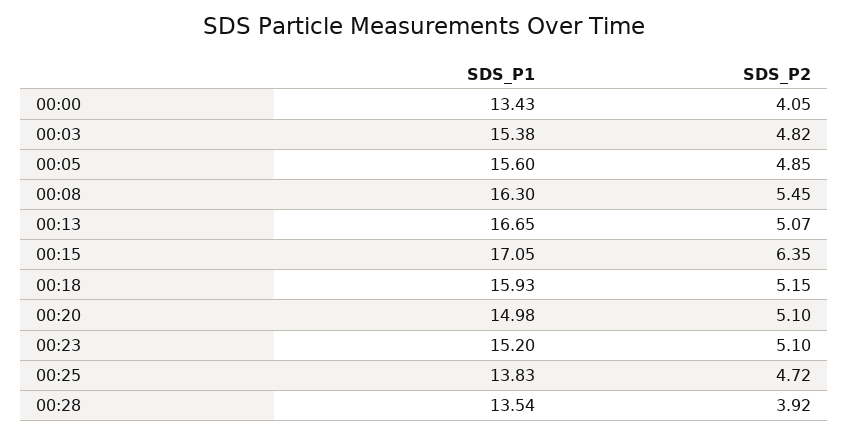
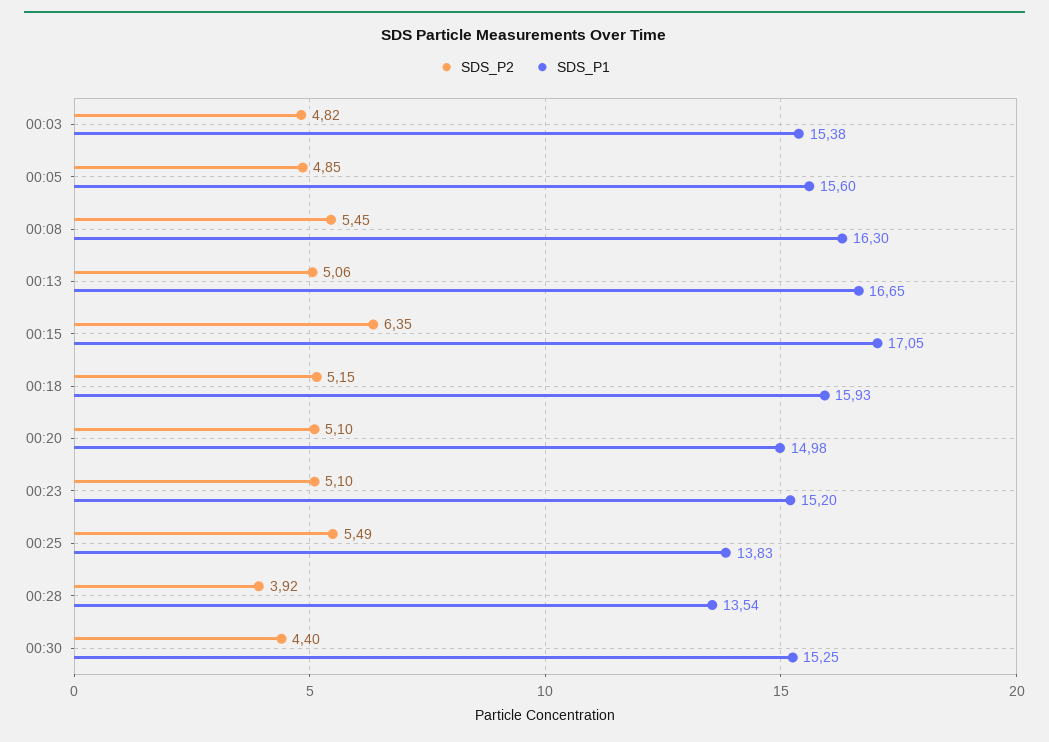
SDS_P1, 00:00: 13.43 -> none
SDS_P2, 00:00: 4.05 -> none
SDS_P2, 00:13: 5.07 -> 5.06
SDS_P2, 00:25: 4.72 -> 5.49
SDS_P2, 00:30: none -> 4.4
SDS_P1, 00:30: none -> 15.25

